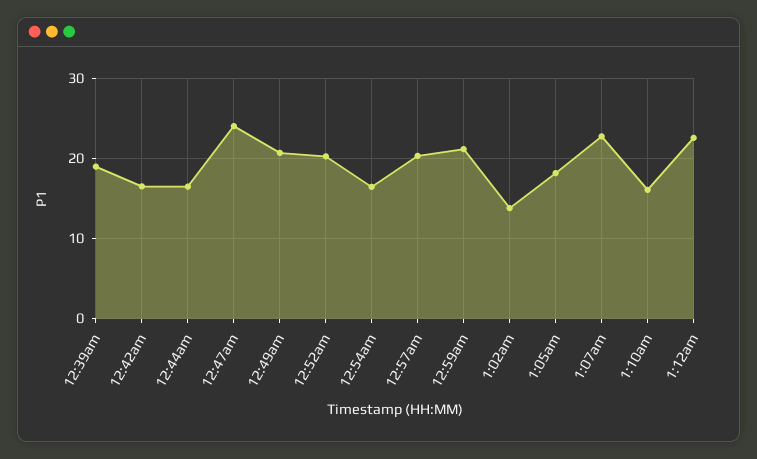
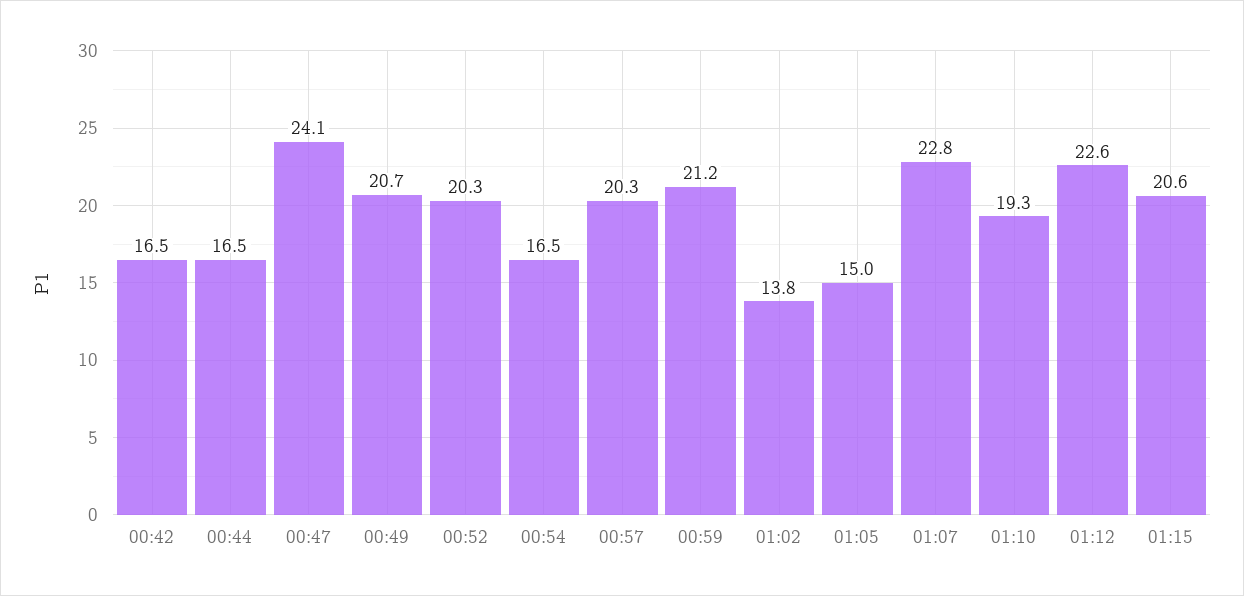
12:39am: 19 -> none
1:05am: 18 -> 15
1:10am: 16 -> 19.3
01:15: none -> 20.6

